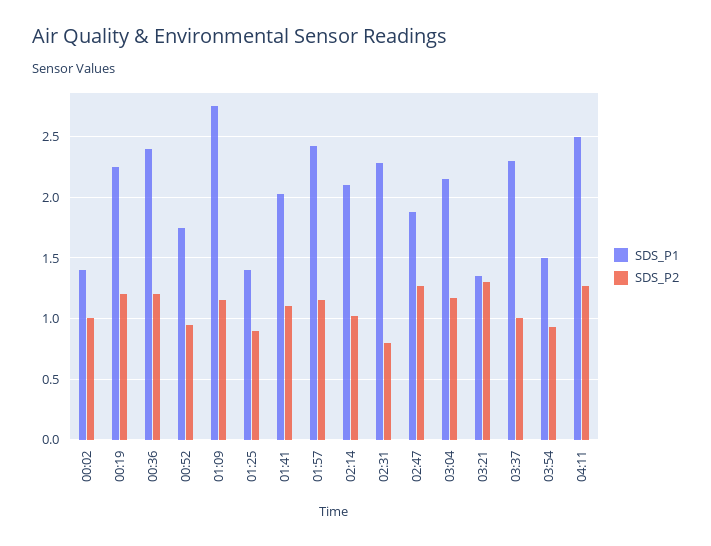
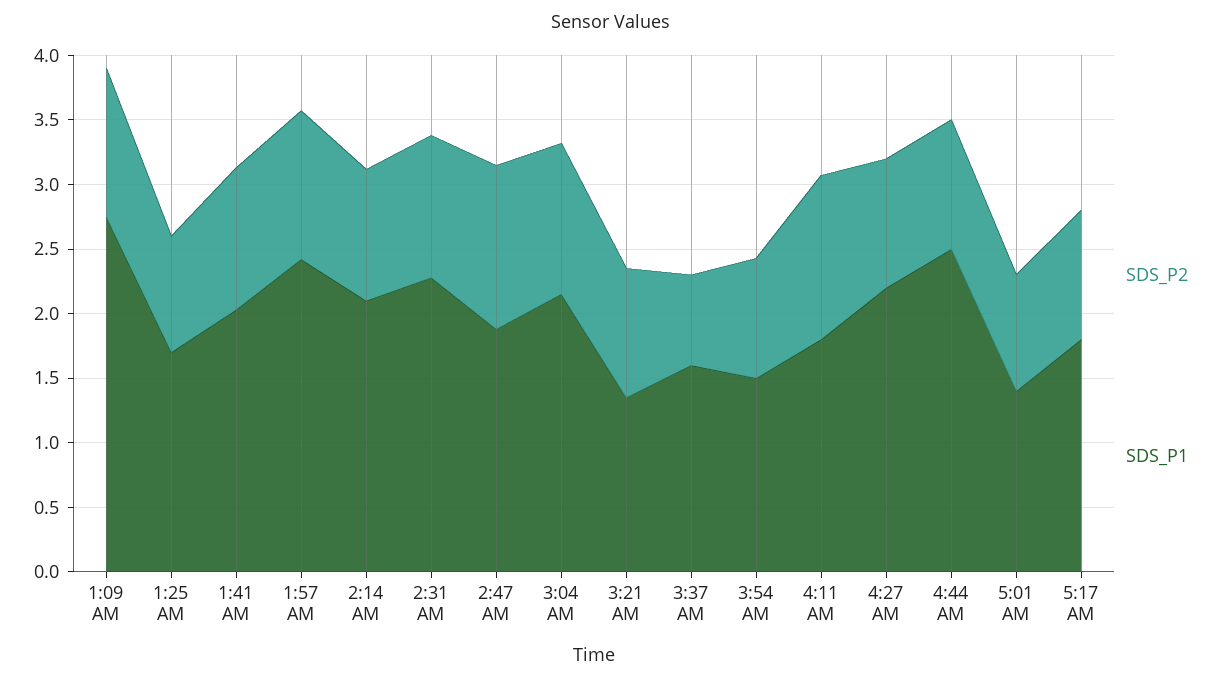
SDS_P1, 00:02: 1.4 -> none
SDS_P2, 00:02: 1 -> none
SDS_P1, 00:19: 2.25 -> none
SDS_P2, 00:19: 1.2 -> none
SDS_P1, 00:36: 2.4 -> none
SDS_P2, 00:36: 1.2 -> none
SDS_P1, 00:52: 1.75 -> none
SDS_P2, 00:52: 0.95 -> none
SDS_P1, 01:25: 1.4 -> 1.7
SDS_P2, 02:31: 0.8 -> 1.1
SDS_P2, 03:21: 1.3 -> 1
SDS_P1, 03:37: 2.3 -> 1.6
SDS_P2, 03:37: 1 -> 0.7
SDS_P1, 04:11: 2.5 -> 1.8
SDS_P2, 4:27 AM: none -> 1
SDS_P1, 4:27 AM: none -> 2.2
SDS_P2, 4:44 AM: none -> 1
SDS_P1, 4:44 AM: none -> 2.5
SDS_P2, 5:01 AM: none -> 0.9
SDS_P1, 5:01 AM: none -> 1.4
SDS_P2, 5:17 AM: none -> 1
SDS_P1, 5:17 AM: none -> 1.8

